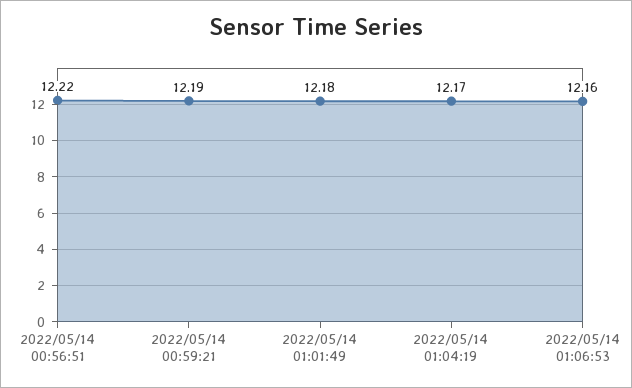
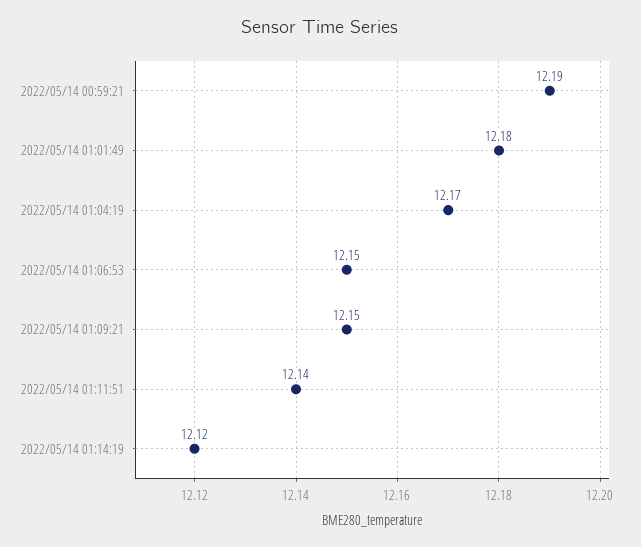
2022/05/14 00:56:51: 12.22 -> none
2022/05/14 01:06:53: 12.16 -> 12.15
2022/05/14 01:09:21: none -> 12.15
2022/05/14 01:11:51: none -> 12.14
2022/05/14 01:14:19: none -> 12.12

